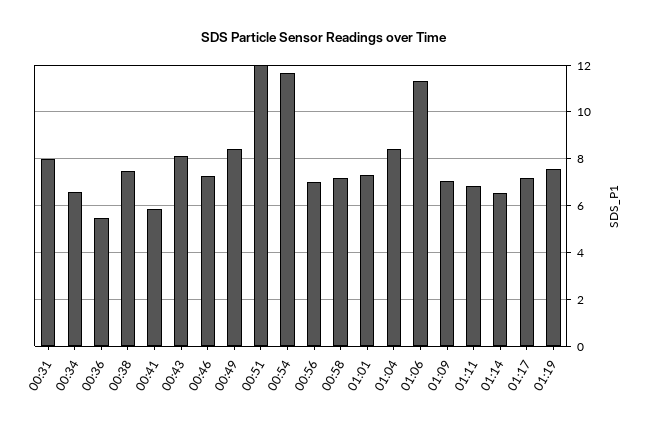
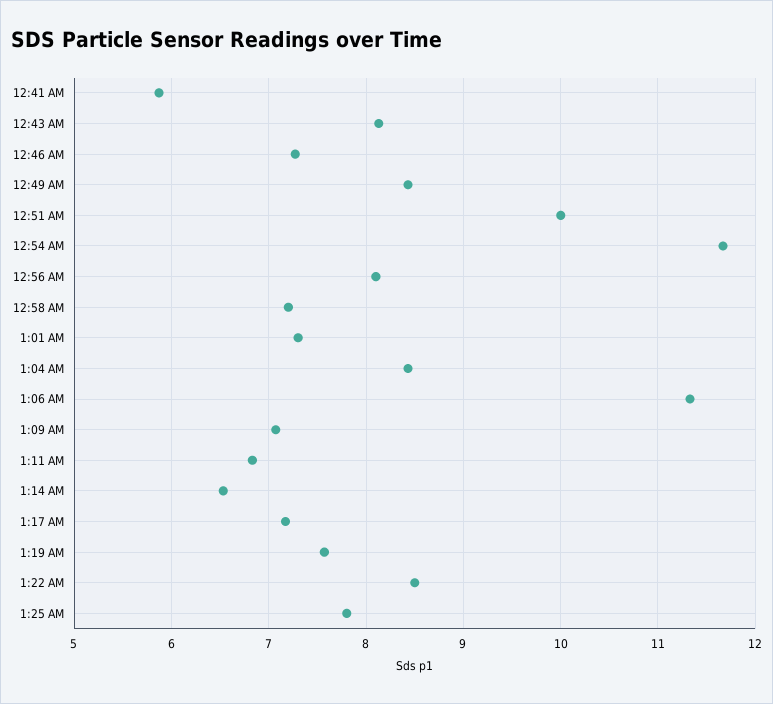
00:31: 8 -> none
00:34: 6.5 -> none
00:36: 5.5 -> none
00:38: 7.5 -> none
00:51: 12 -> 10
00:56: 7 -> 8.1
1:22 AM: none -> 8.5
1:25 AM: none -> 7.8

